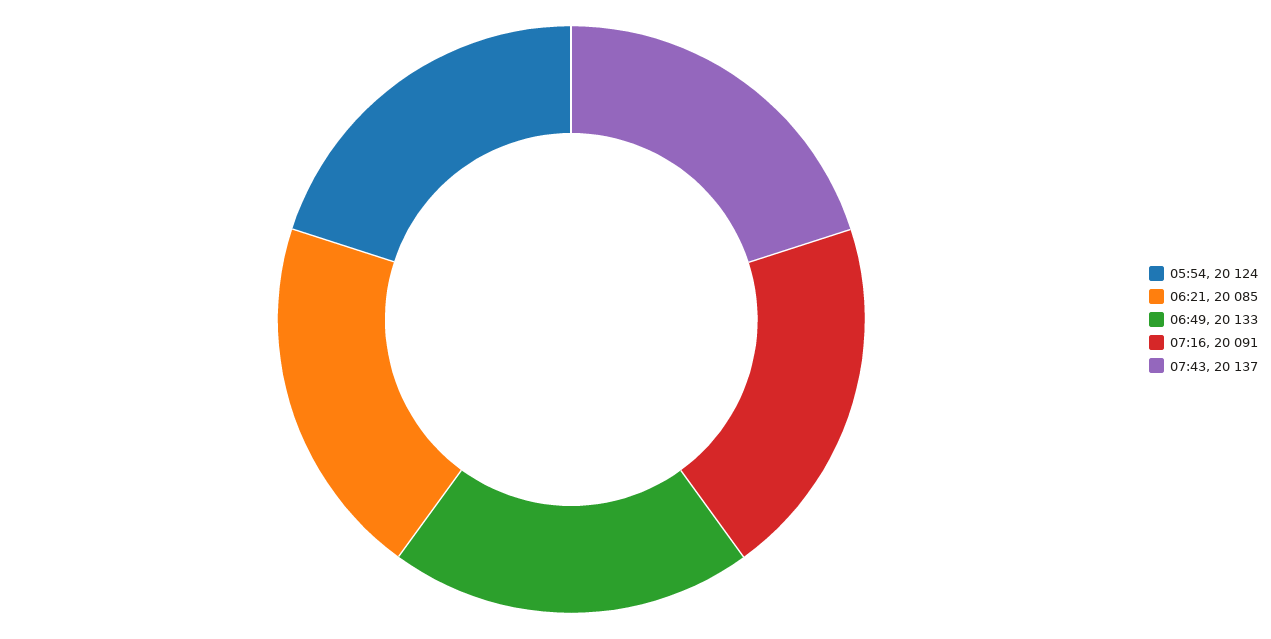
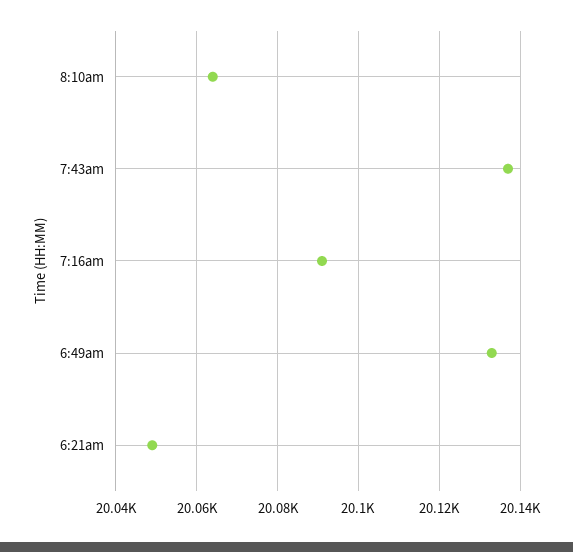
05:54: 20124 -> none
06:21: 20085 -> 20050
8:10am: none -> 20065

